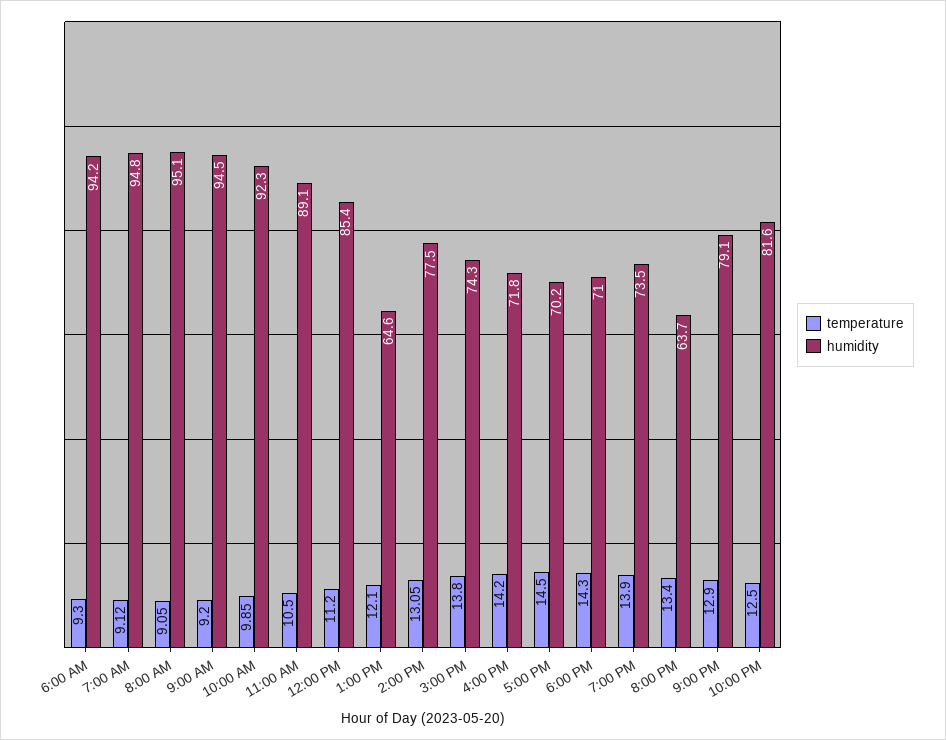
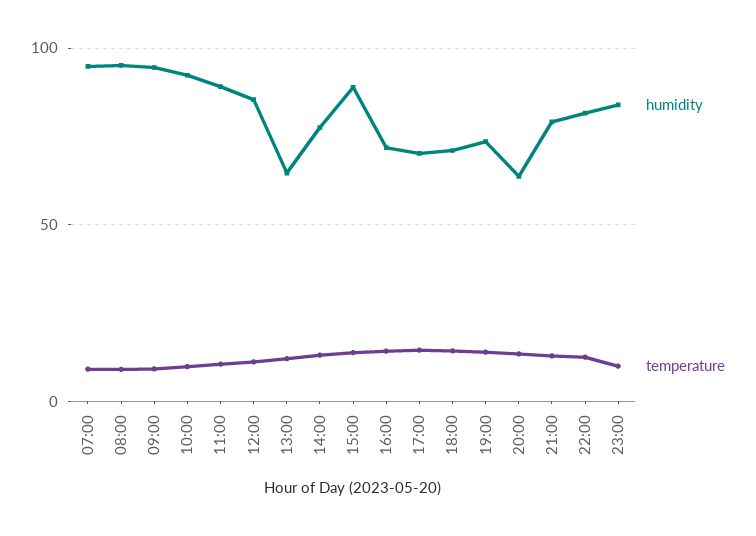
temperature, 6:00 AM: 9.3 -> none
humidity, 6:00 AM: 94.2 -> none
humidity, 3:00 PM: 74.3 -> 90
humidity, 23:00: none -> 85
temperature, 23:00: none -> 10

